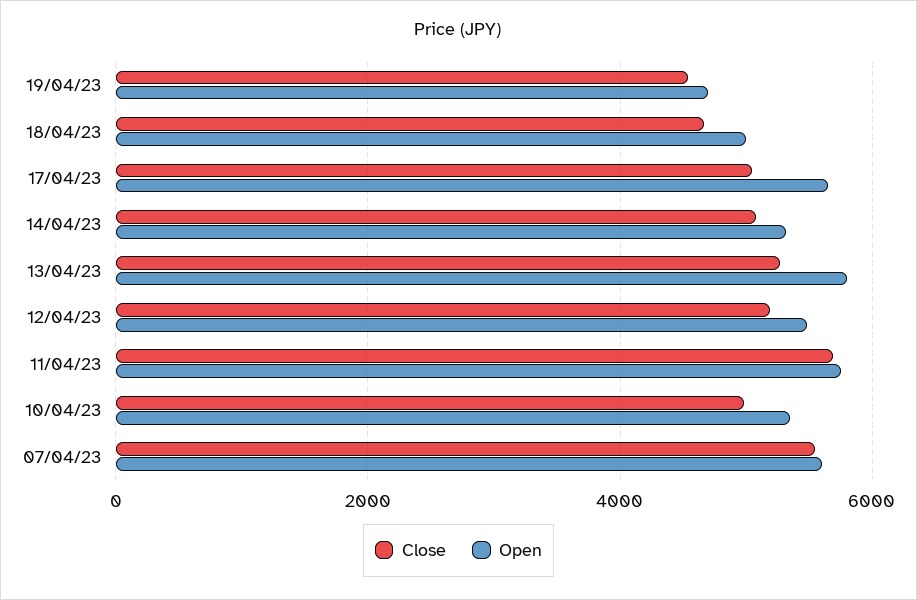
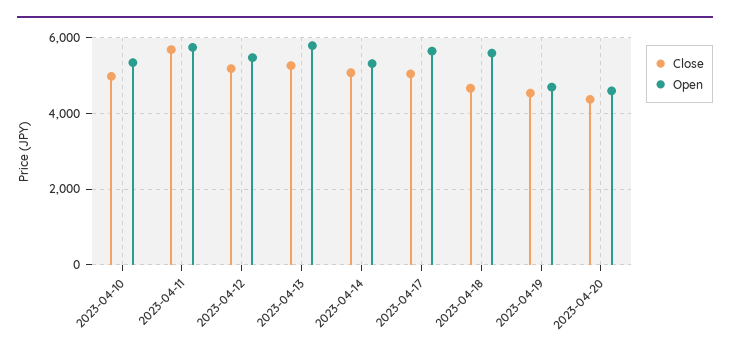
Open, 18/04/23: 5000 -> 5600
Close, 07/04/23: 5600 -> none
Open, 07/04/23: 5600 -> none
Close, 2023-04-20: none -> 4400
Open, 2023-04-20: none -> 4600

